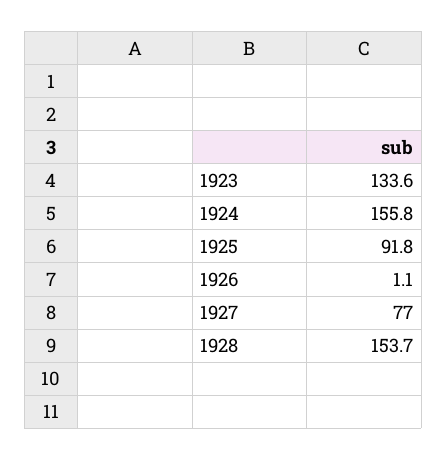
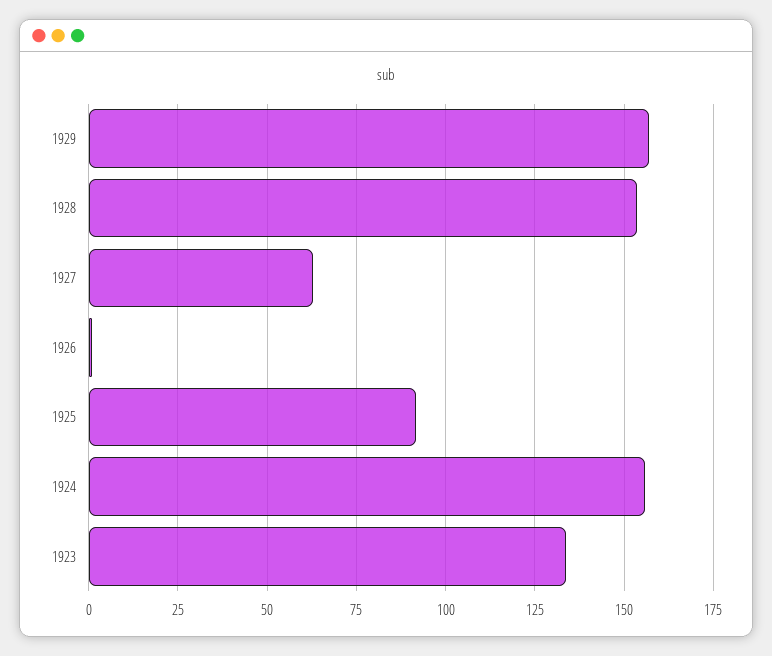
1927: 77 -> 62.5
1929: none -> 157.5

